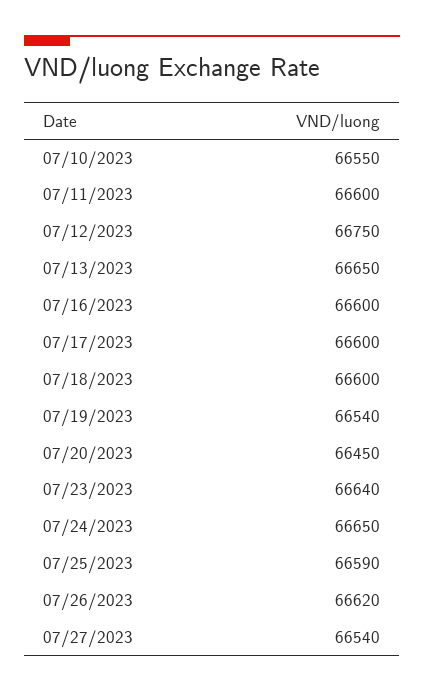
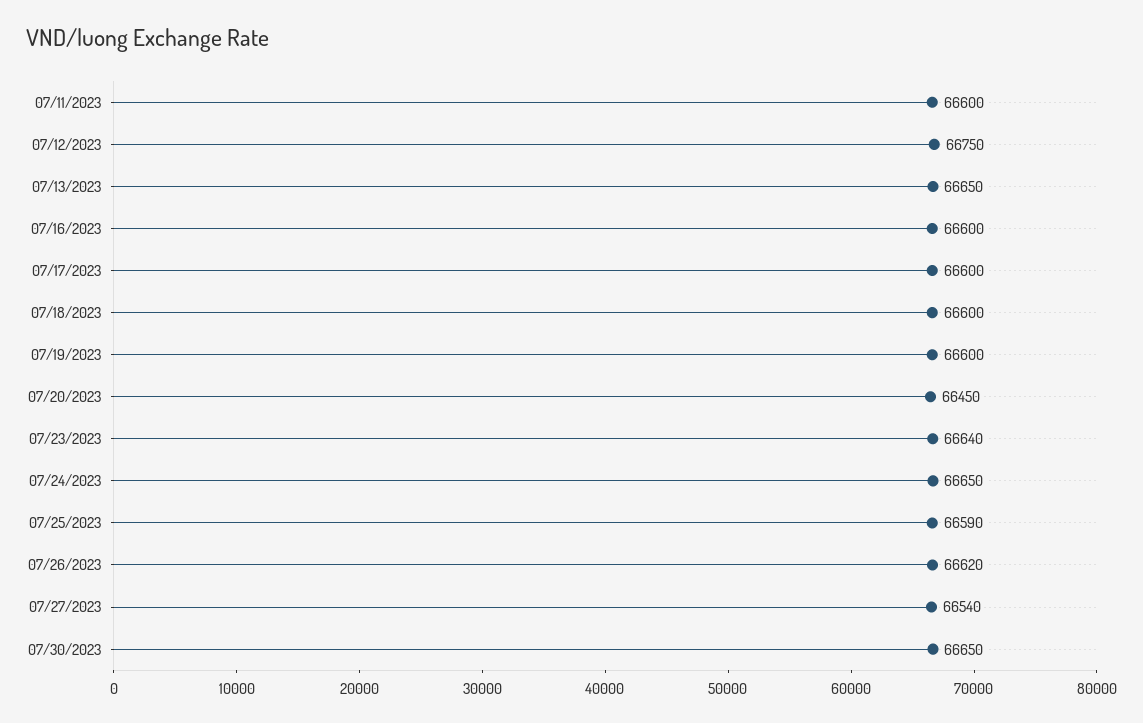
07/10/2023: 66550 -> none
07/19/2023: 66540 -> 66600
07/30/2023: none -> 66650

